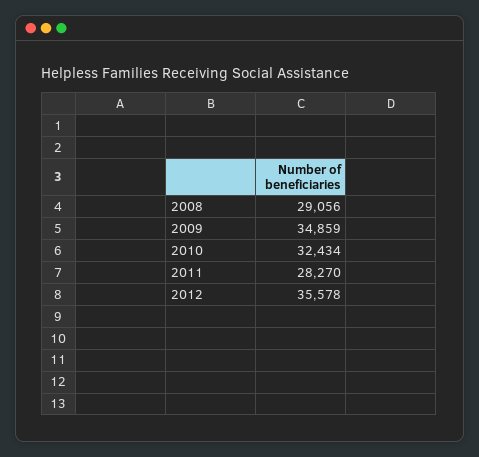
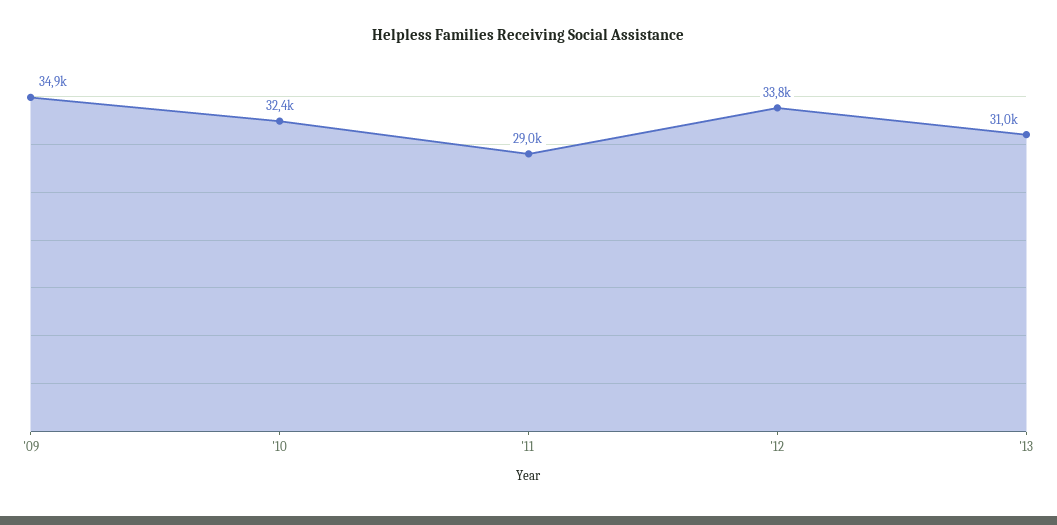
2008: 29056 -> none
2011: 28270 -> 29000
2012: 35578 -> 33800
'13: none -> 31000

